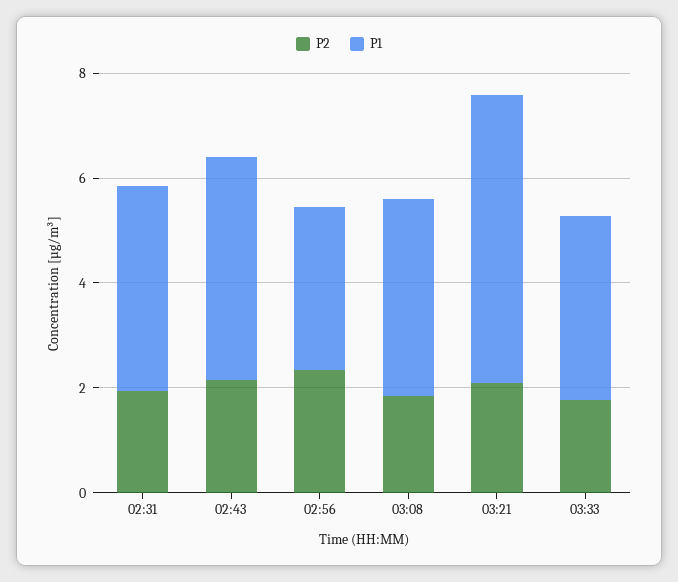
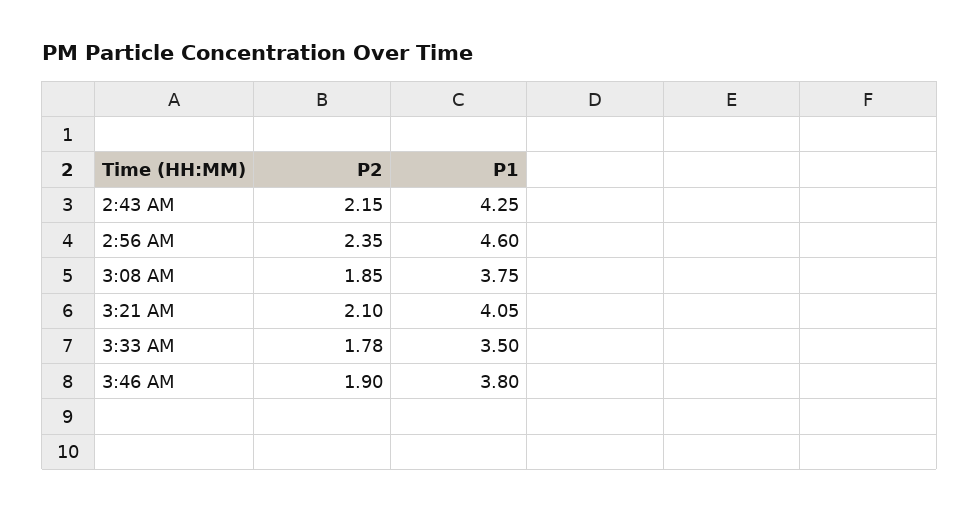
P2, 02:31: 2 -> none
P1, 02:31: 4 -> none
P1, 02:56: 3 -> 4.6
P1, 03:21: 5.5 -> 4.05
P2, 3:46 AM: none -> 1.9
P1, 3:46 AM: none -> 3.8

